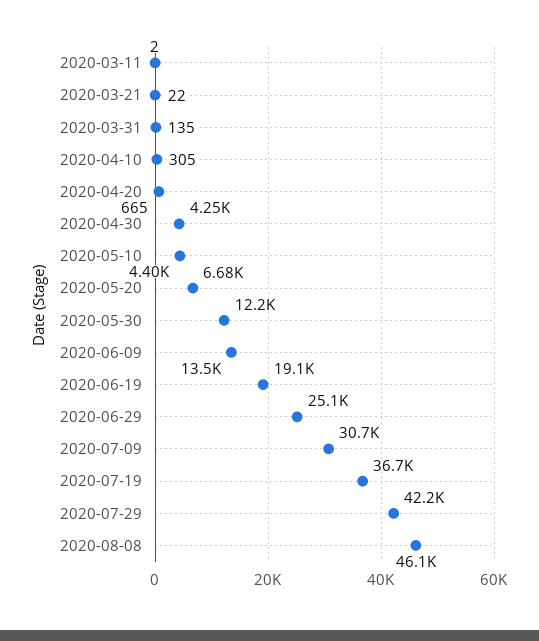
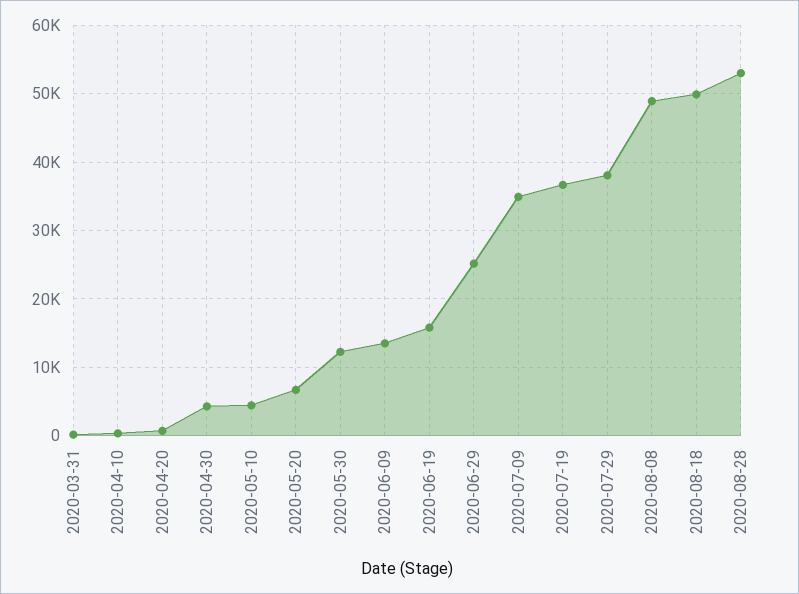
2020-03-11: 2 -> none
2020-03-21: 22 -> none
2020-06-19: 19100 -> 16000
2020-07-09: 30700 -> 35000
2020-07-29: 42200 -> 38000
2020-08-08: 46100 -> 49000
2020-08-18: none -> 50000
2020-08-28: none -> 53000

